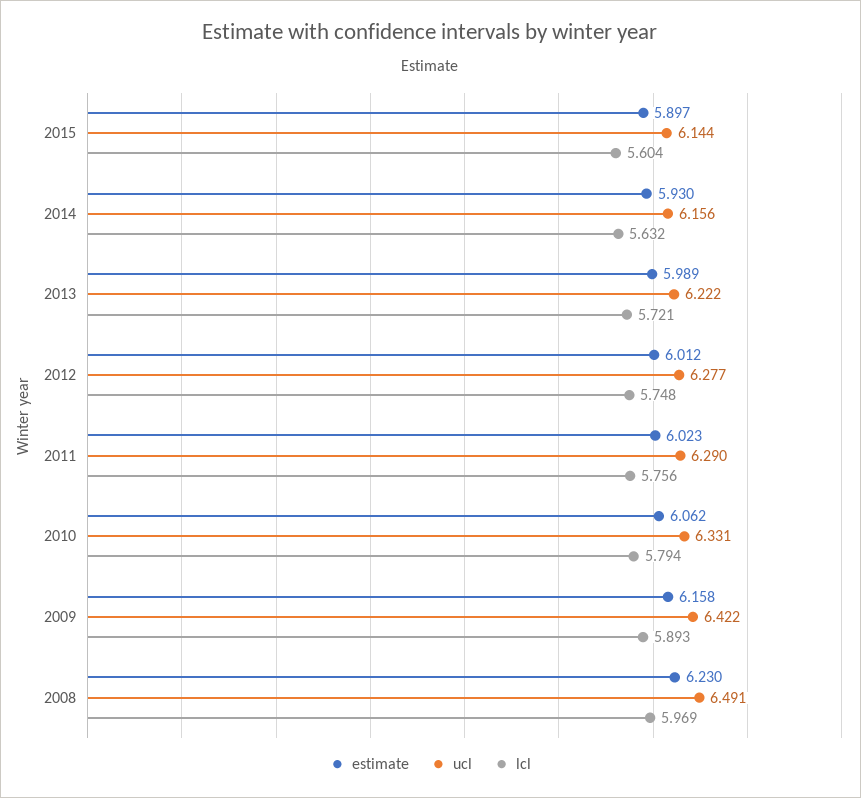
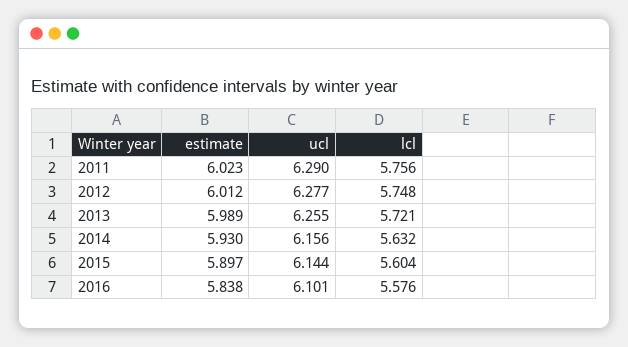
ucl, 2013: 6.222 -> 6.255
estimate, 2010: 6.062 -> none
ucl, 2010: 6.331 -> none
lcl, 2010: 5.794 -> none
estimate, 2009: 6.158 -> none
ucl, 2009: 6.422 -> none
lcl, 2009: 5.893 -> none
estimate, 2008: 6.23 -> none
ucl, 2008: 6.491 -> none
lcl, 2008: 5.969 -> none
estimate, 2016: none -> 5.838
ucl, 2016: none -> 6.101
lcl, 2016: none -> 5.576

